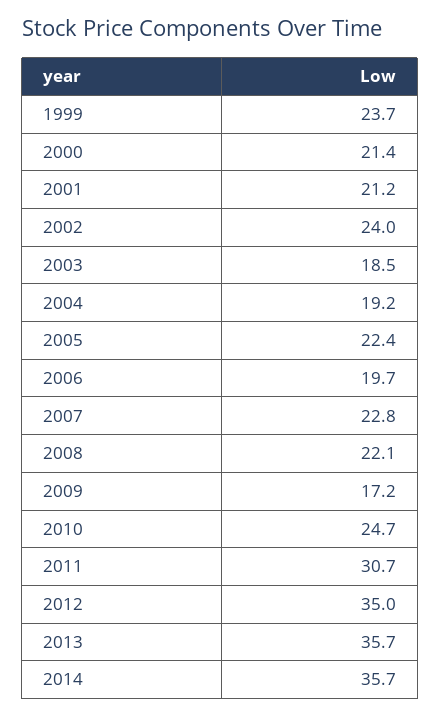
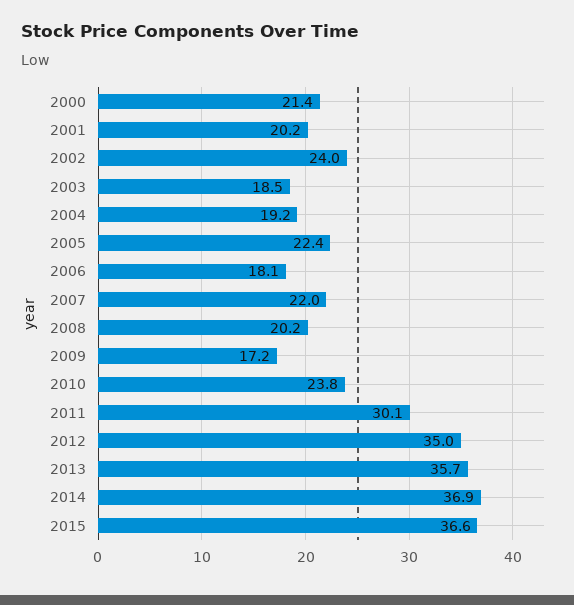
1999: 23.7 -> none
2001: 21.2 -> 20.2
2006: 19.7 -> 18.1
2007: 22.8 -> 22
2008: 22.1 -> 20.2
2010: 24.7 -> 23.8
2011: 30.7 -> 30.1
2014: 35.7 -> 36.9
2015: none -> 36.6

